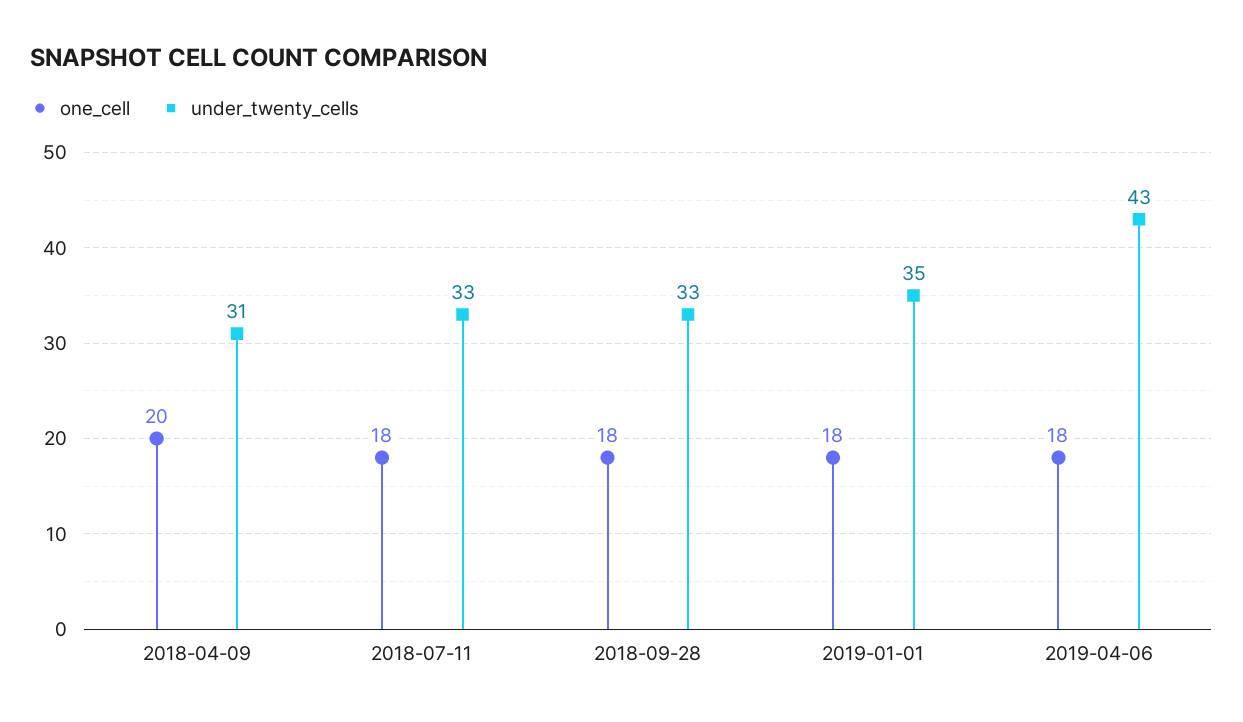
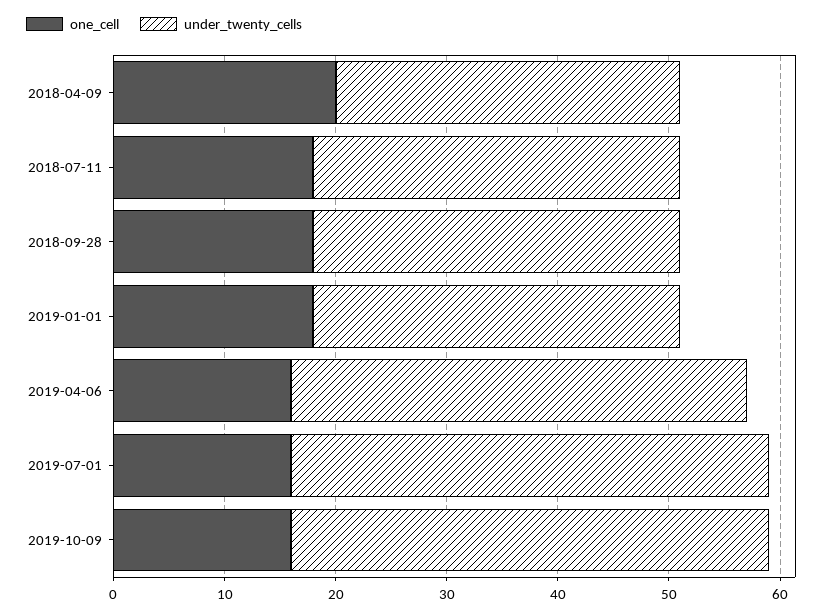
under_twenty_cells, 2019-01-01: 35 -> 33
one_cell, 2019-04-06: 18 -> 16
under_twenty_cells, 2019-04-06: 43 -> 41
one_cell, 2019-07-01: none -> 16
under_twenty_cells, 2019-07-01: none -> 43
one_cell, 2019-10-09: none -> 16
under_twenty_cells, 2019-10-09: none -> 43

